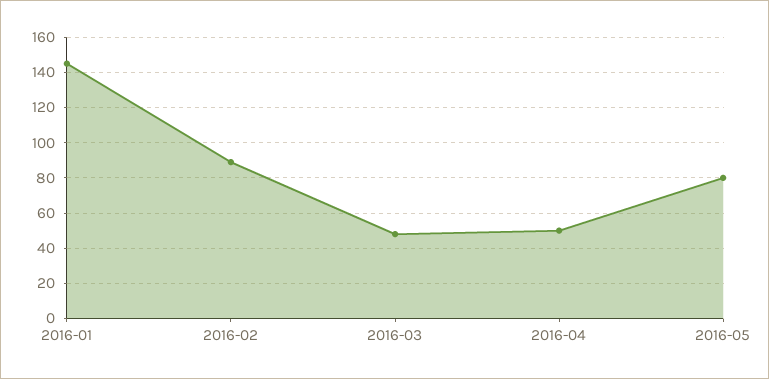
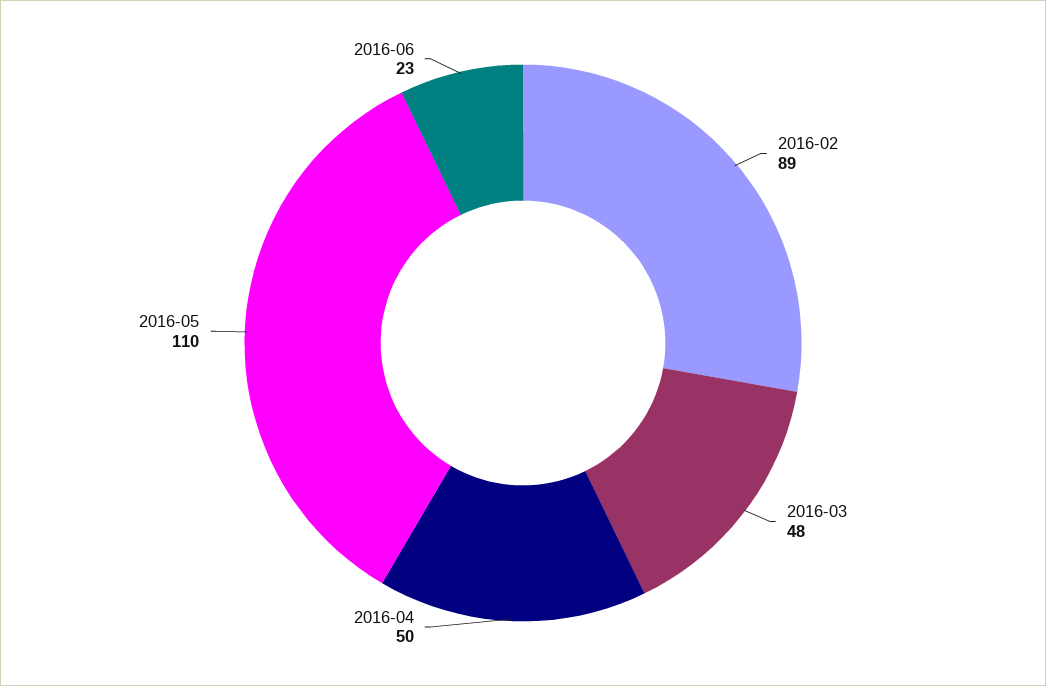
2016-01: 145 -> none
2016-05: 80 -> 110
2016-06: none -> 23

